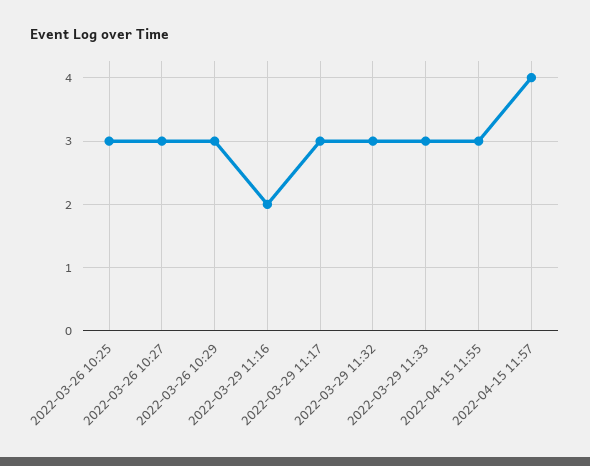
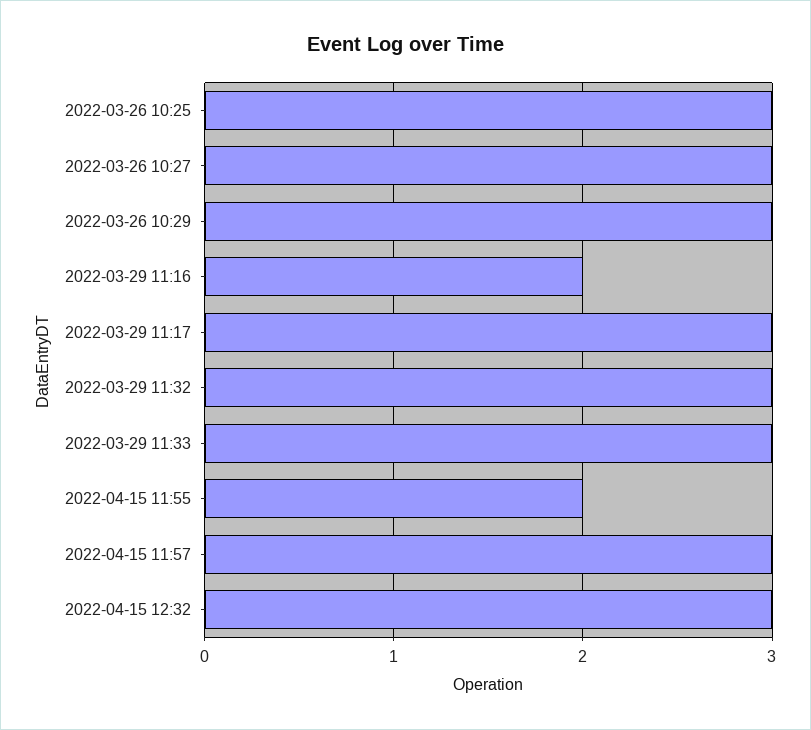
2022-04-15 11:55: 3 -> 2
2022-04-15 11:57: 4 -> 3
2022-04-15 12:32: none -> 3

